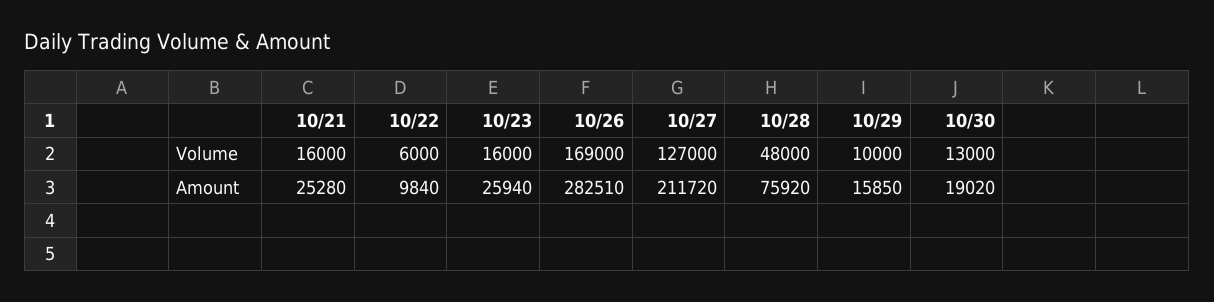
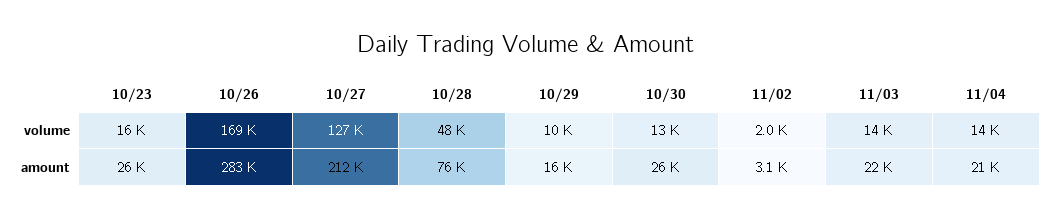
10/21, Volume: 16000 -> none
10/22, Volume: 6000 -> none
10/21, Amount: 25280 -> none
10/22, Amount: 9840 -> none
10/30, Amount: 19020 -> 26000
11/02, Volume: none -> 2000
11/03, Volume: none -> 14000
11/04, Volume: none -> 14000
11/02, Amount: none -> 3100
11/03, Amount: none -> 22000
11/04, Amount: none -> 21000

